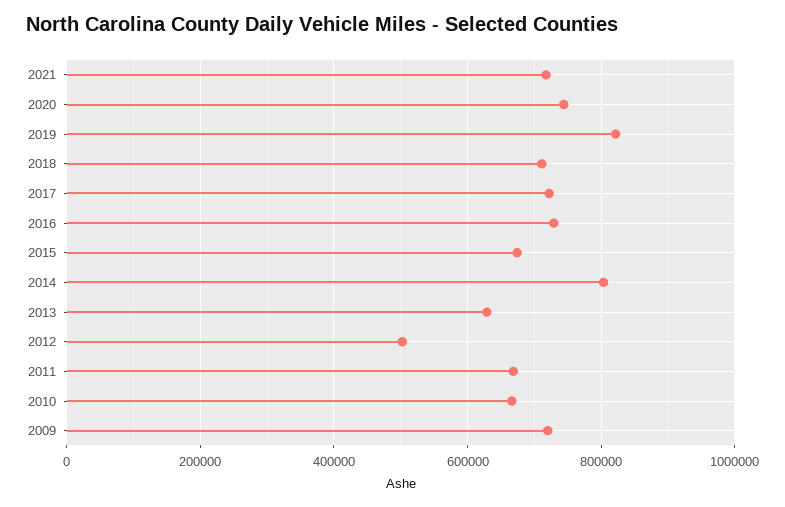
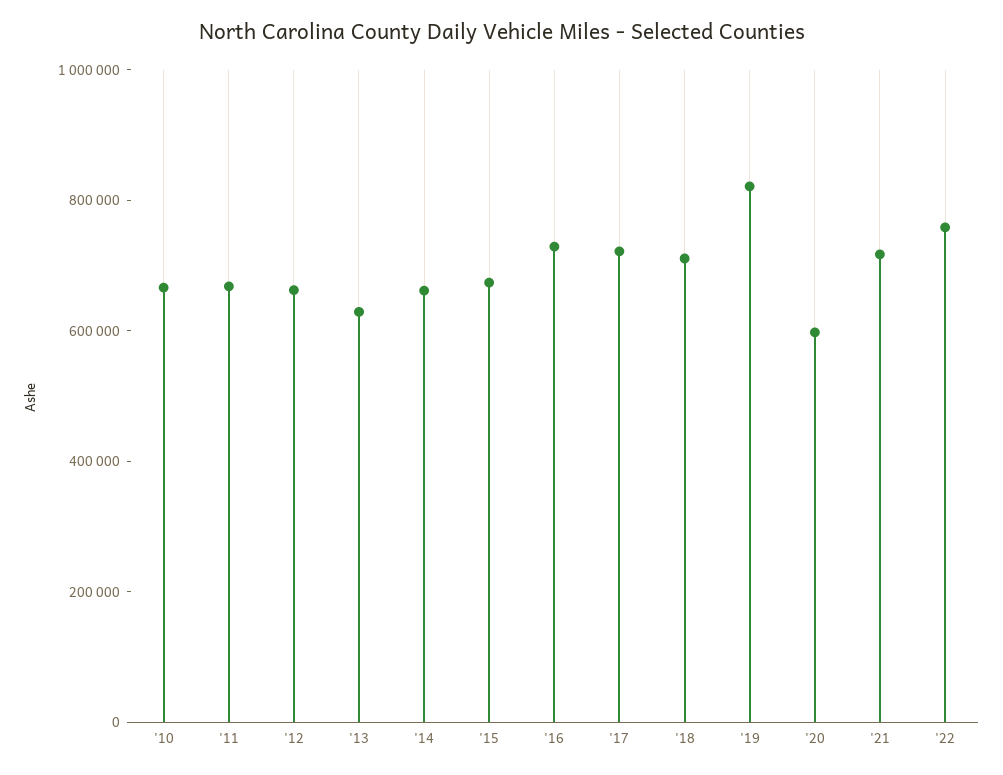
2020: 740000 -> 600000
2014: 800000 -> 650000
2012: 500000 -> 650000
2009: 720000 -> none
'22: none -> 750000

